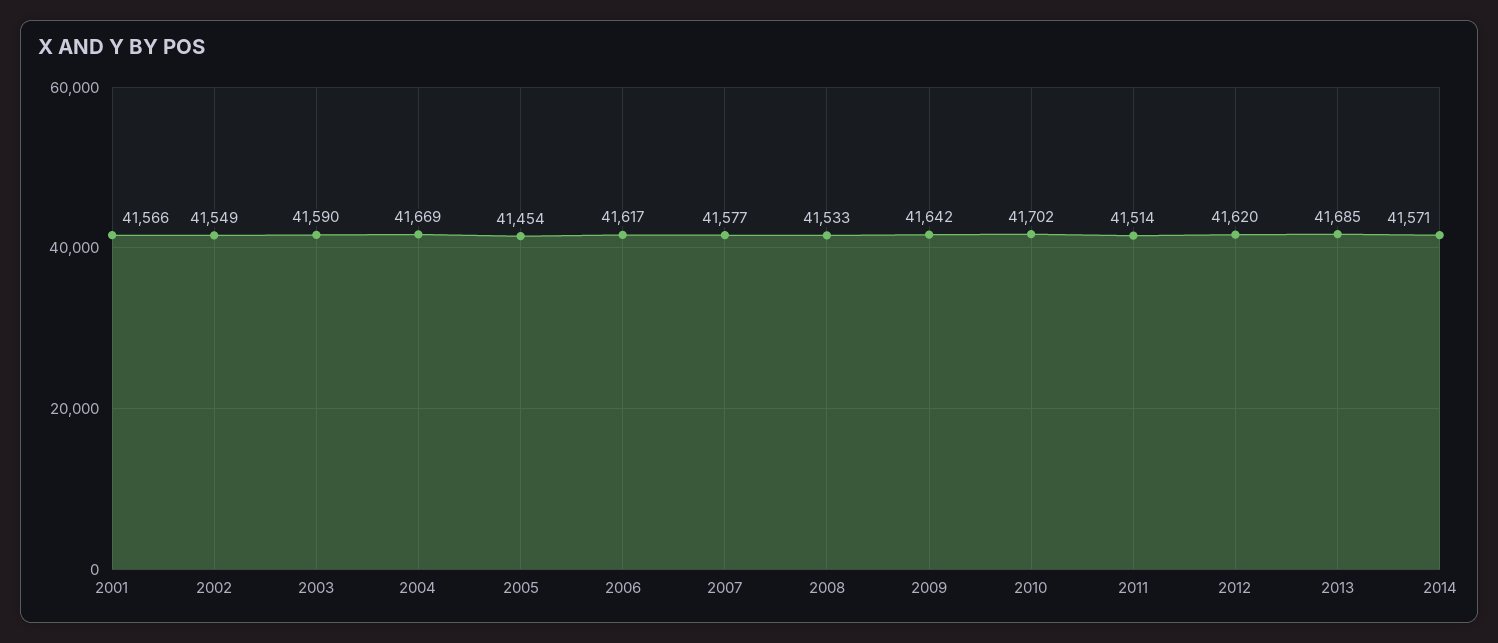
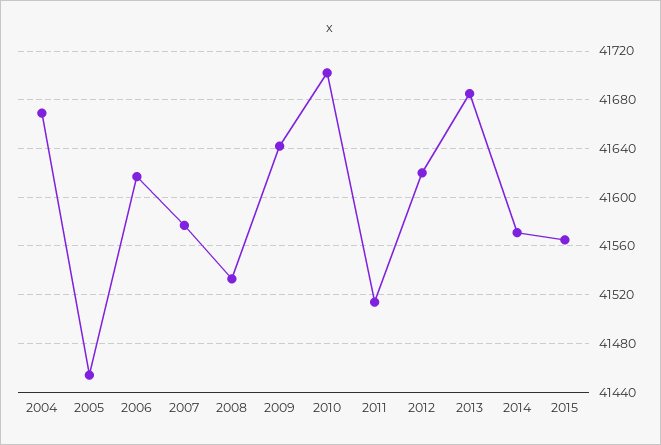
2001: 41566 -> none
2002: 41549 -> none
2003: 41590 -> none
2015: none -> 41565

